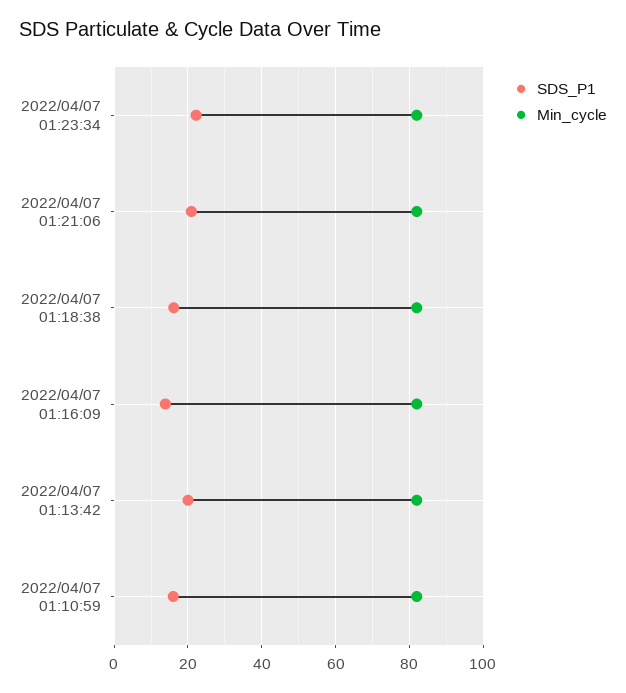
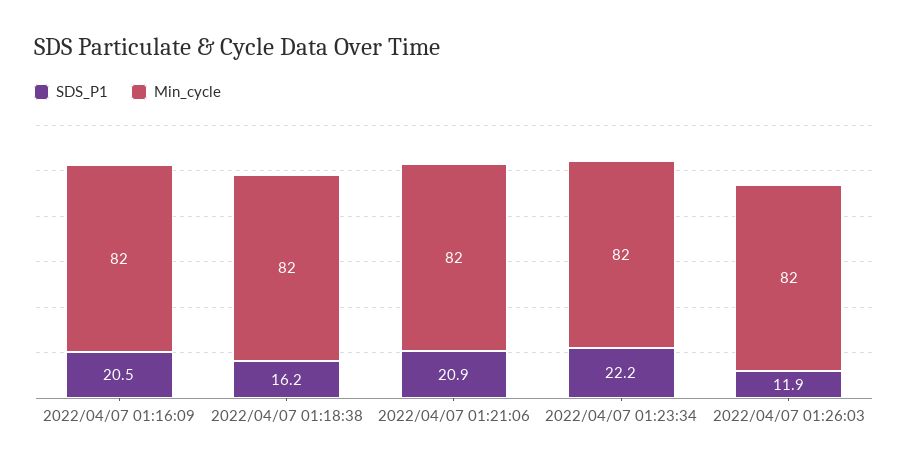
SDS_P1, 2022/04/07 01:16:09: 14 -> 20.5
SDS_P1, 2022/04/07 01:13:42: 20 -> none
Min_cycle, 2022/04/07 01:13:42: 82 -> none
SDS_P1, 2022/04/07 01:10:59: 16 -> none
Min_cycle, 2022/04/07 01:10:59: 82 -> none
SDS_P1, 2022/04/07 01:26:03: none -> 11.9
Min_cycle, 2022/04/07 01:26:03: none -> 82

